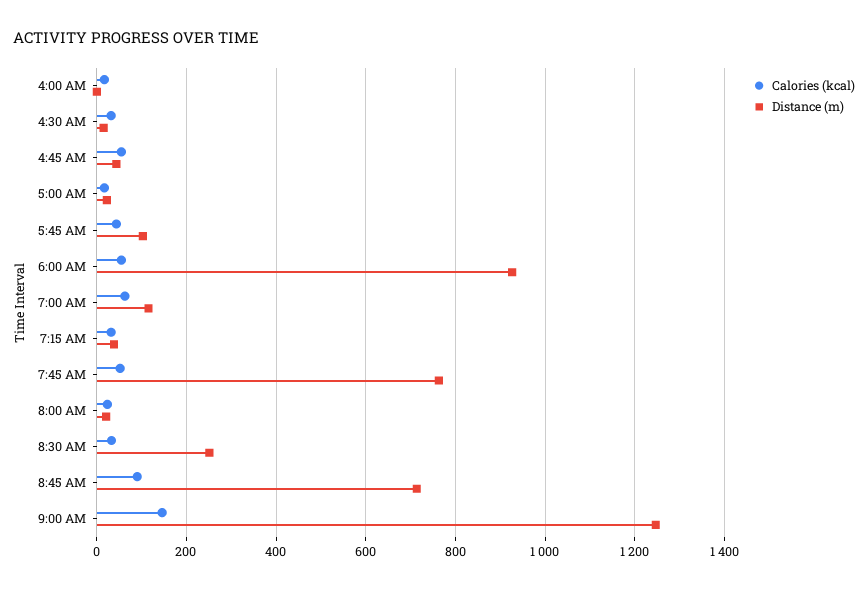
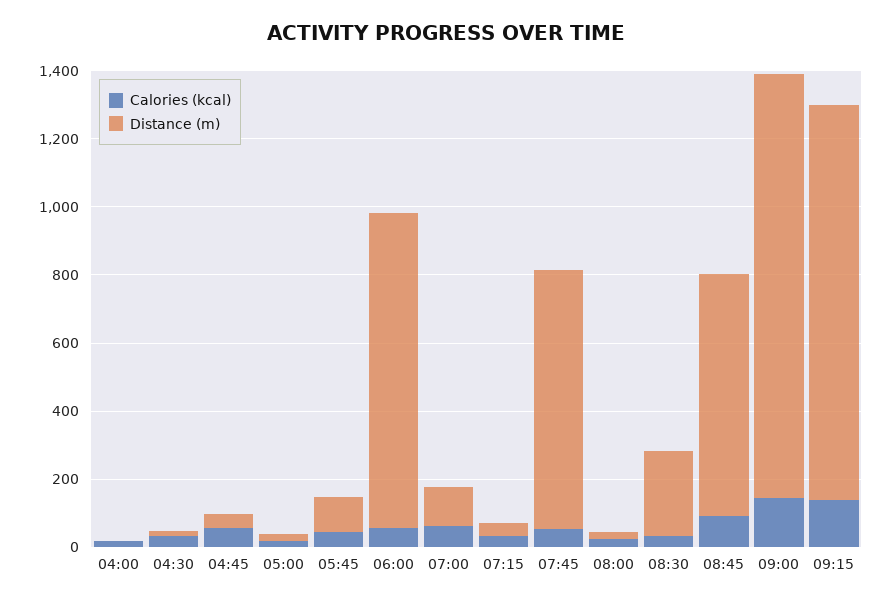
Calories (kcal), 09:15: none -> 150
Distance (m), 09:15: none -> 1150

